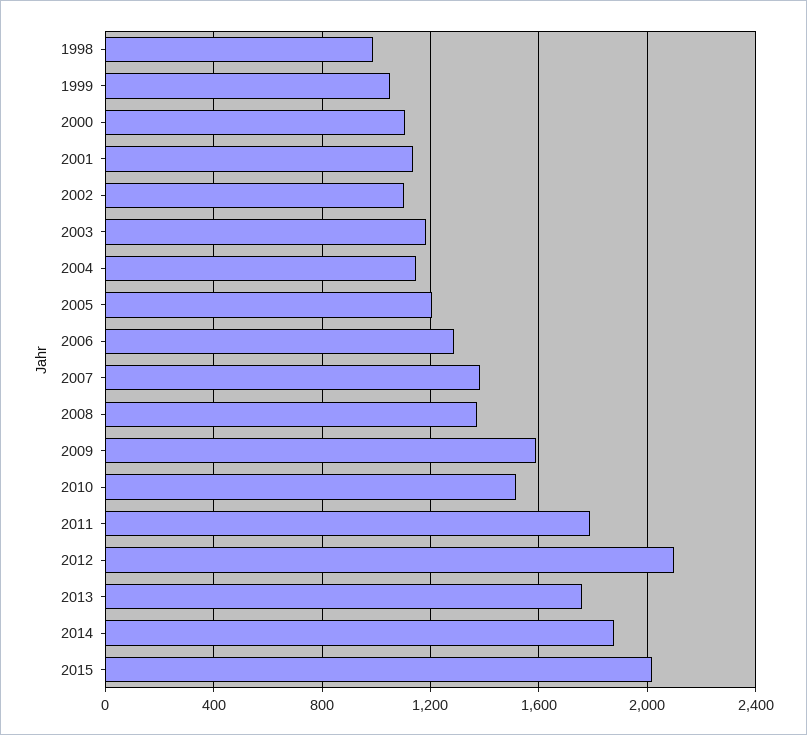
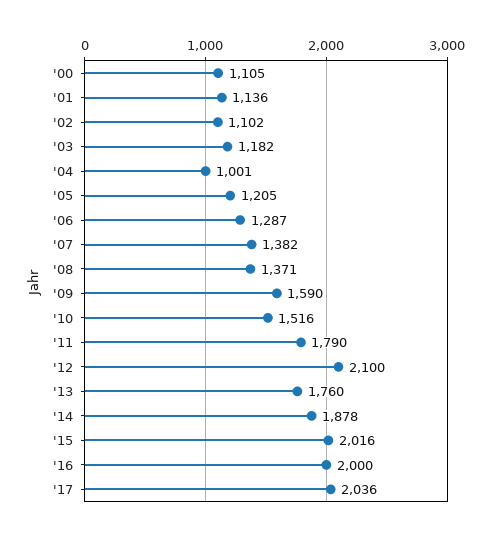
1998: 1000 -> none
1999: 1050 -> none
2004: 1150 -> 1001
'16: none -> 2000
'17: none -> 2036

